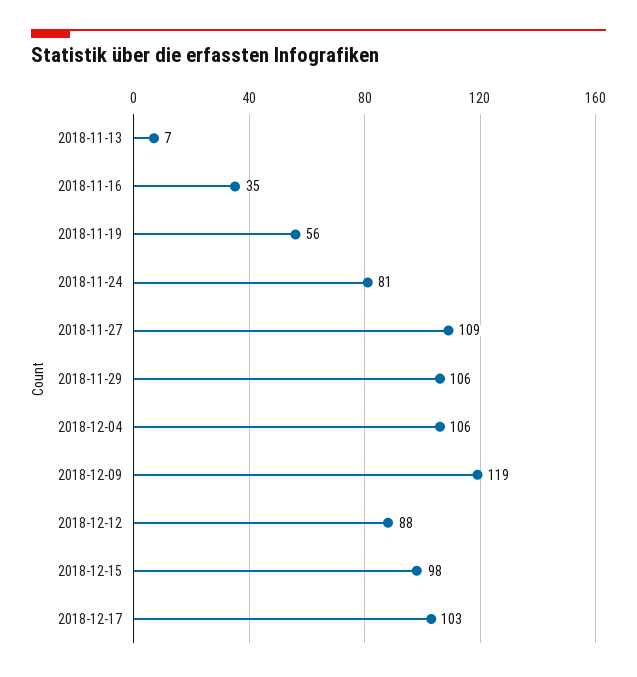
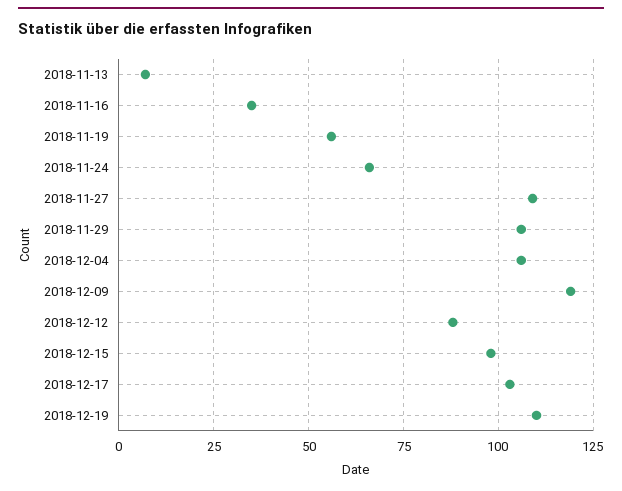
2018-11-24: 81 -> 65
2018-12-19: none -> 110

